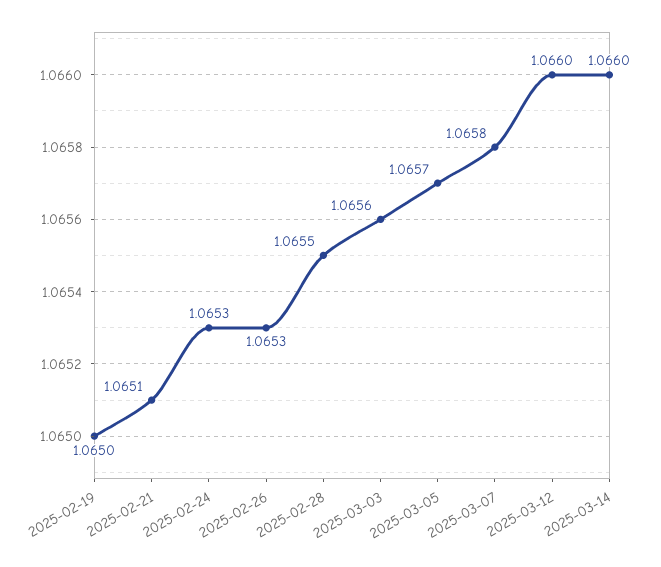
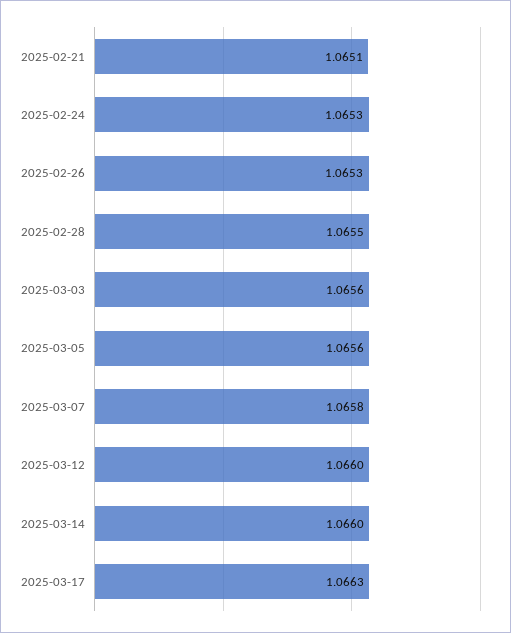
2025-02-19: 1.065 -> none
2025-03-05: 1.0657 -> 1.0656
2025-03-17: none -> 1.0663

